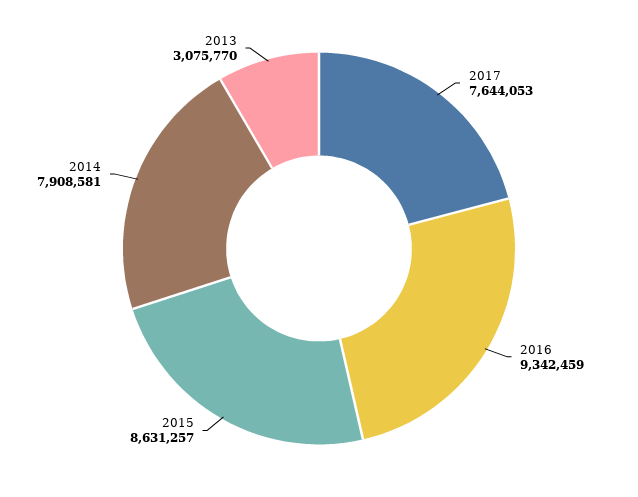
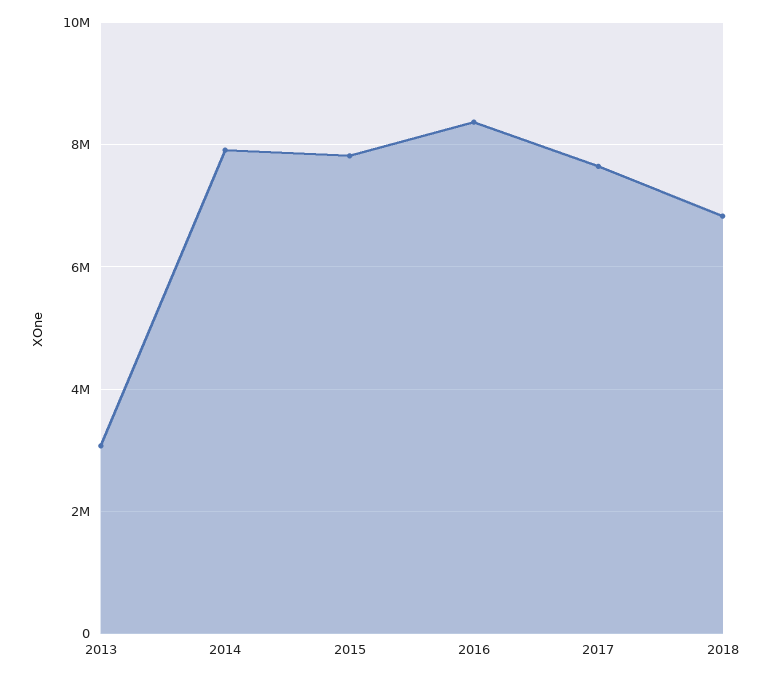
2016: 9342459 -> 8400000
2015: 8631257 -> 7800000
2018: none -> 6800000

